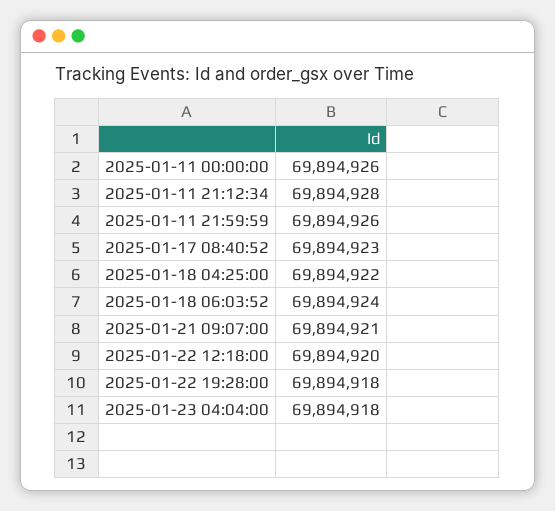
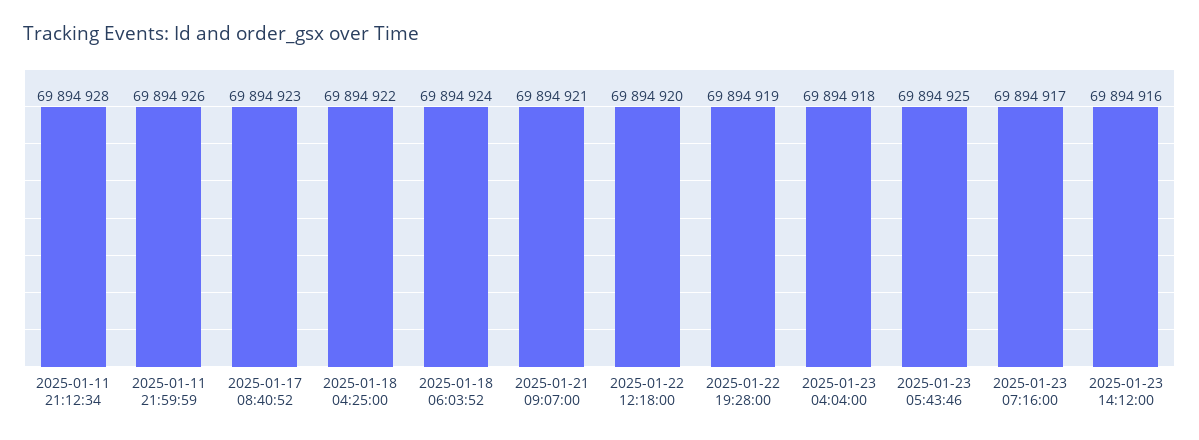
2025-01-11 00:00:00: 69894926 -> none
2025-01-22 19:28:00: 69894918 -> 69894919
2025-01-23 05:43:46: none -> 69894925
2025-01-23 07:16:00: none -> 69894917
2025-01-23 14:12:00: none -> 69894916

